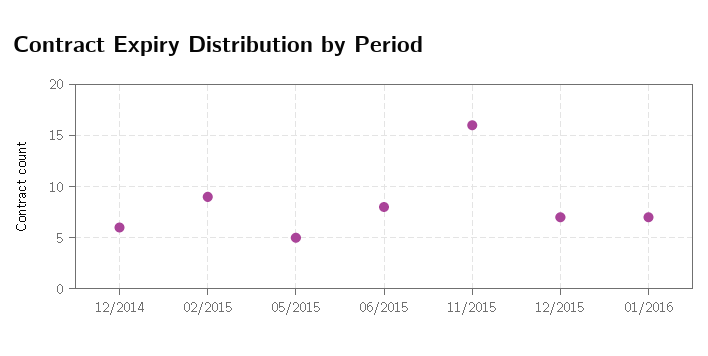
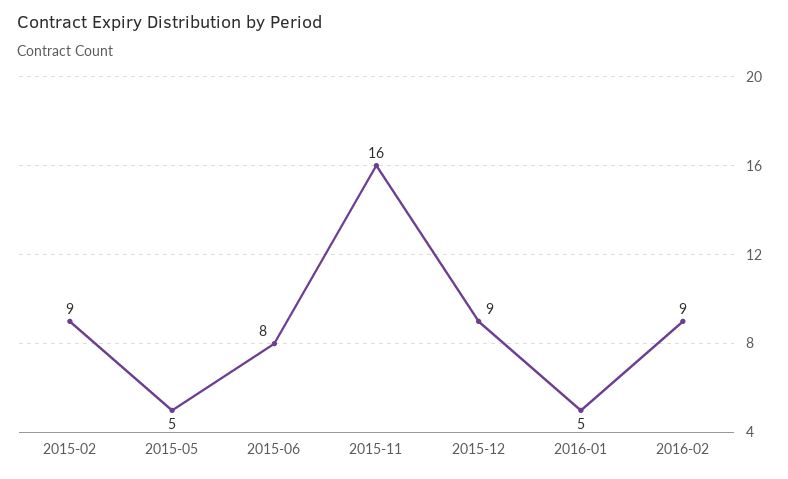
12/2014: 6 -> none
12/2015: 7 -> 9
01/2016: 7 -> 5
2016-02: none -> 9

